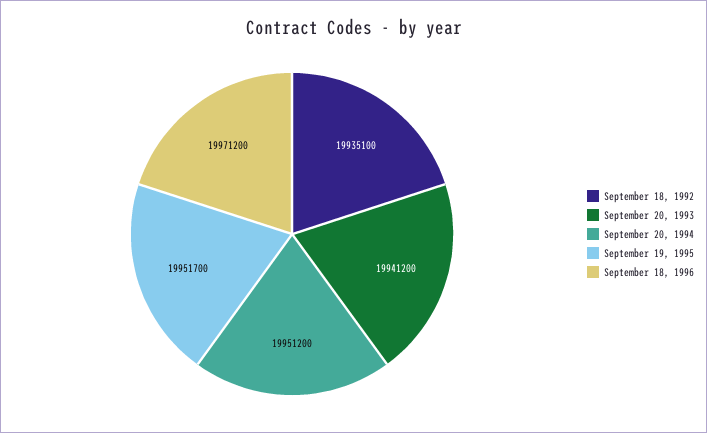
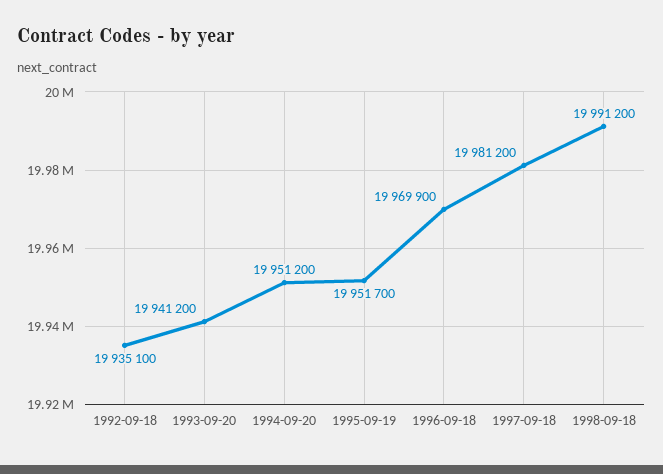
September 18, 1996: 19971200 -> 19969900
1997-09-18: none -> 19981200
1998-09-18: none -> 19991200

